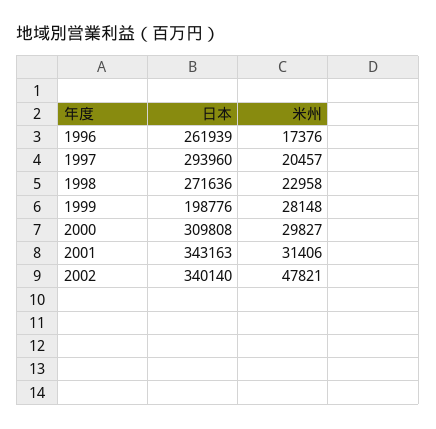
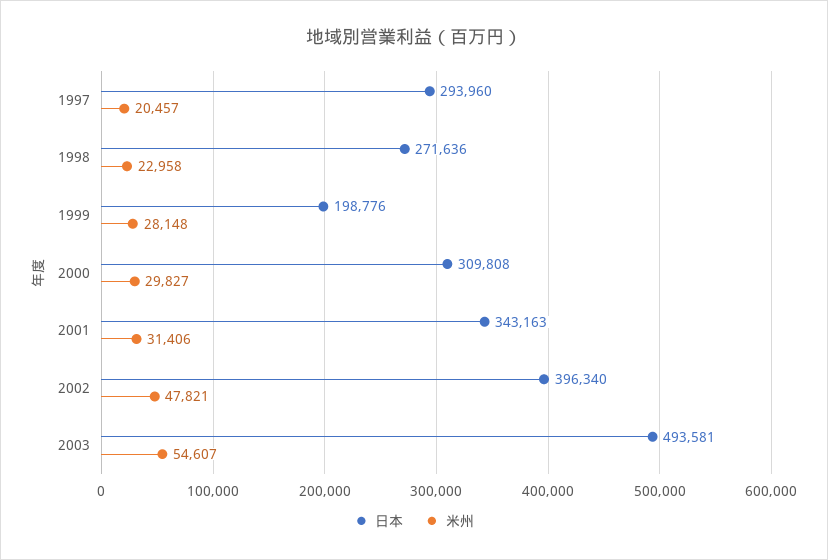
日本, 1996: 261939 -> none
米州, 1996: 17376 -> none
日本, 2002: 340140 -> 396340
日本, 2003: none -> 493581
米州, 2003: none -> 54607

